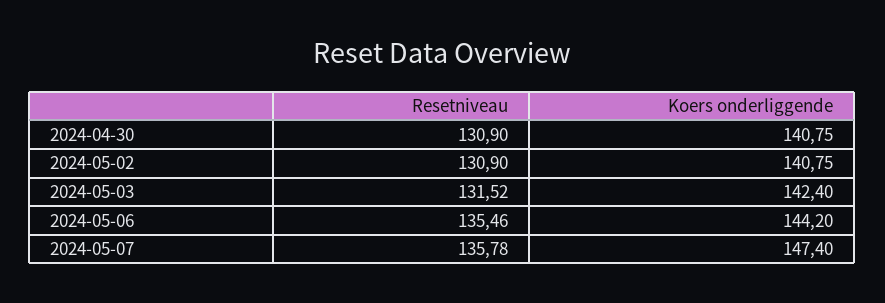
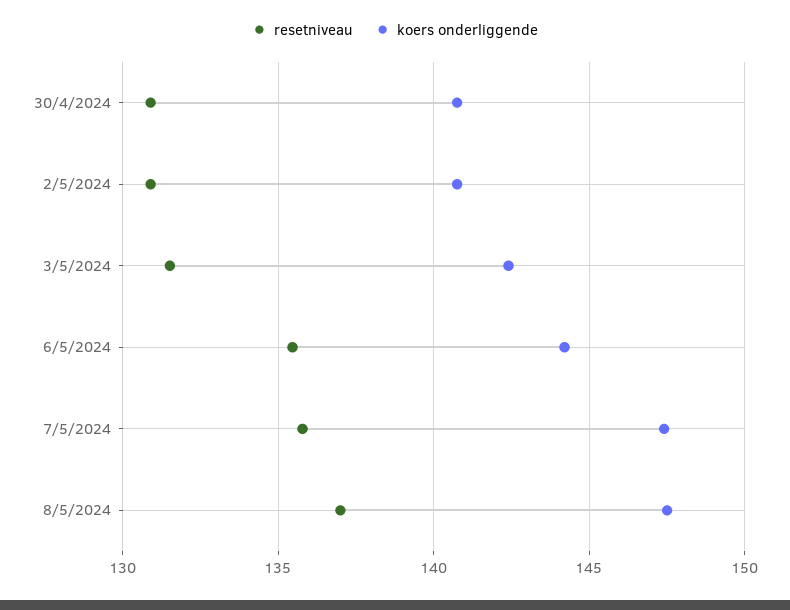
Resetniveau, 8/5/2024: none -> 137
Koers onderliggende, 8/5/2024: none -> 147.5

